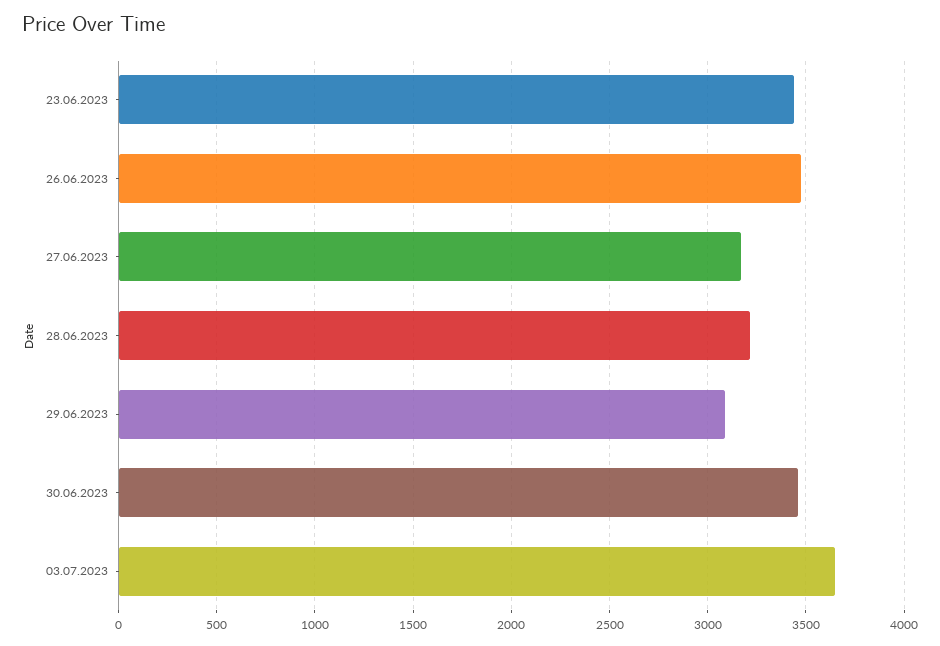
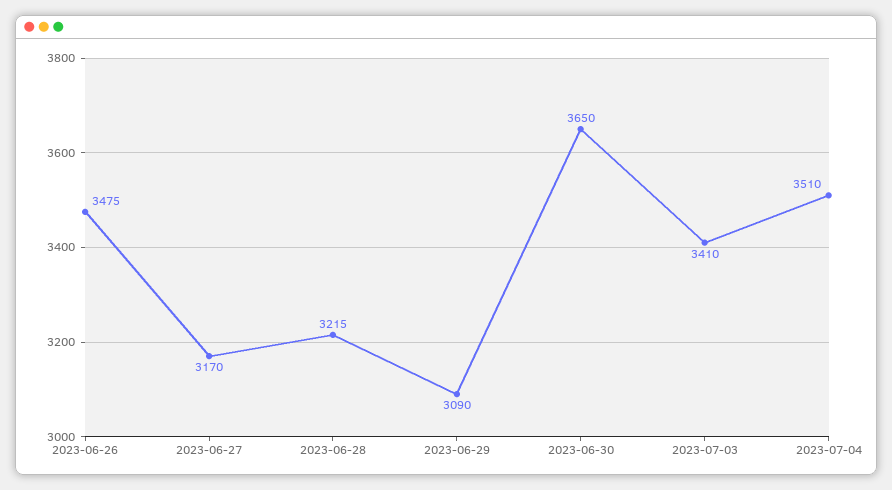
23.06.2023: 3450 -> none
30.06.2023: 3450 -> 3650
03.07.2023: 3650 -> 3410
2023-07-04: none -> 3510

